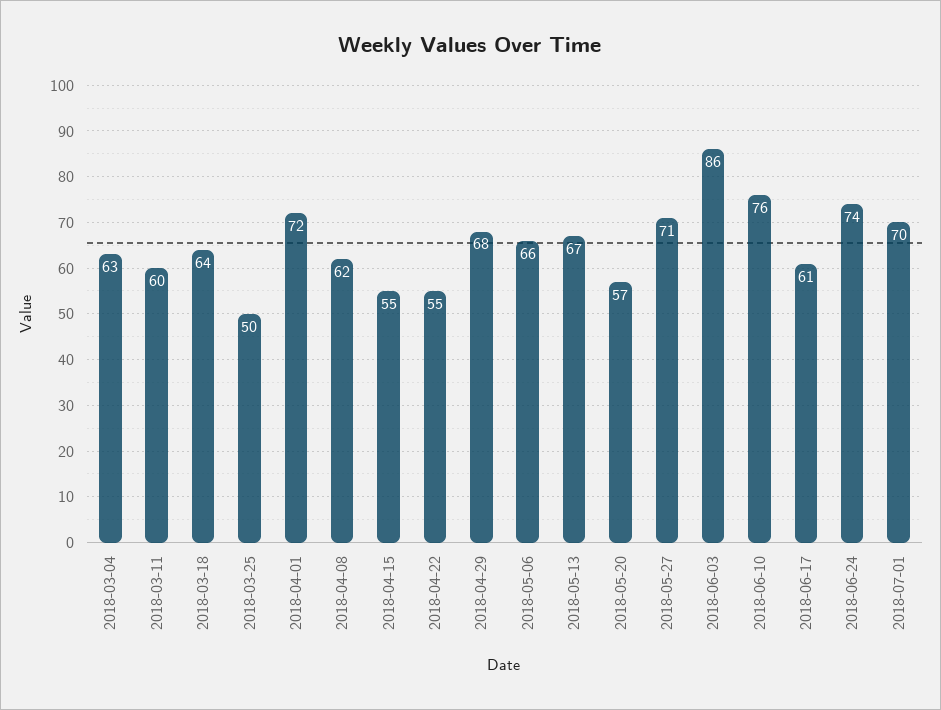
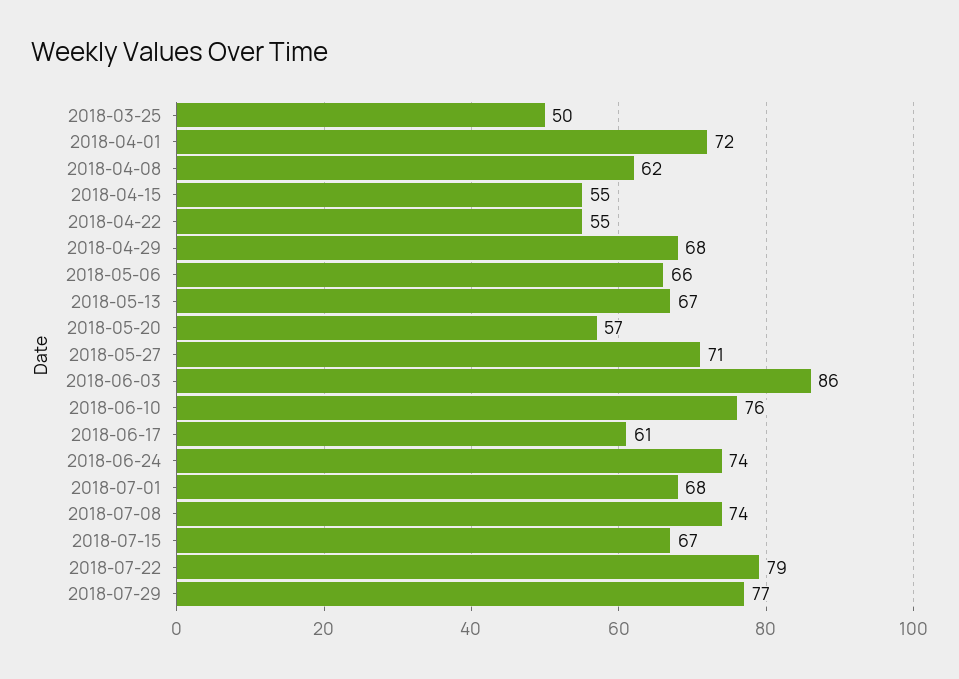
2018-03-04: 63 -> none
2018-03-11: 60 -> none
2018-03-18: 64 -> none
2018-07-01: 70 -> 68
2018-07-08: none -> 74
2018-07-15: none -> 67
2018-07-22: none -> 79
2018-07-29: none -> 77

